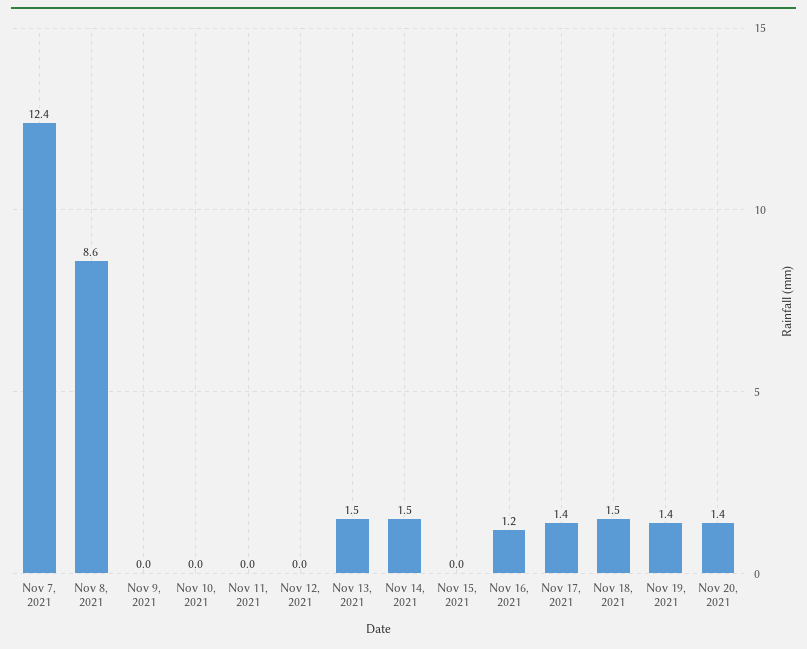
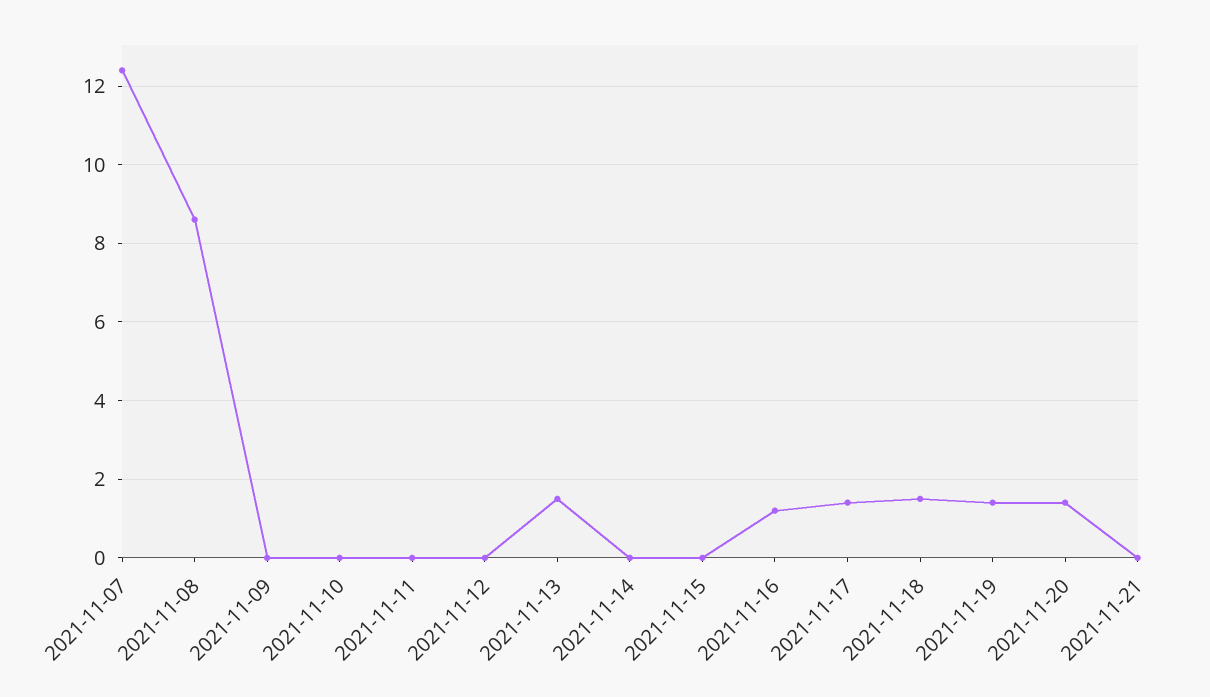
Nov 14, 2021: 1.5 -> 0
2021-11-21: none -> 0

